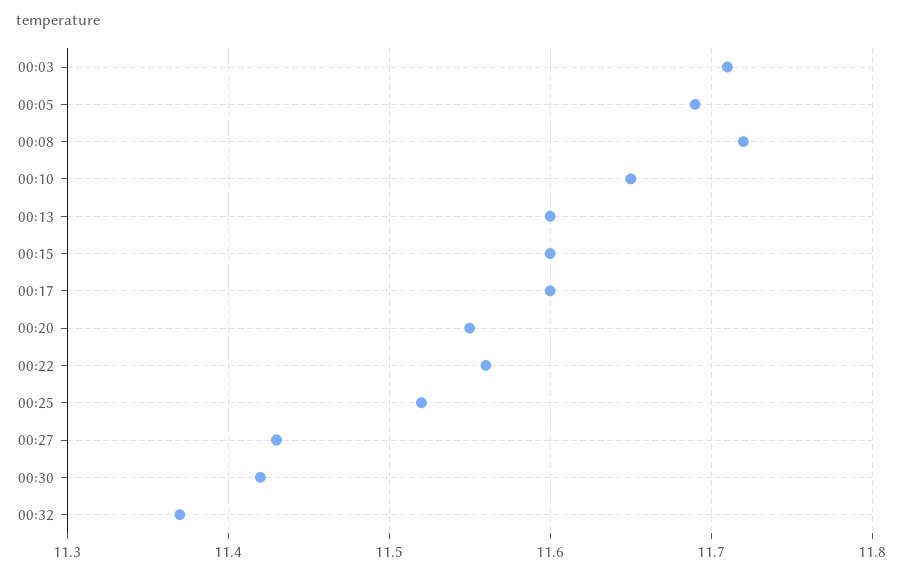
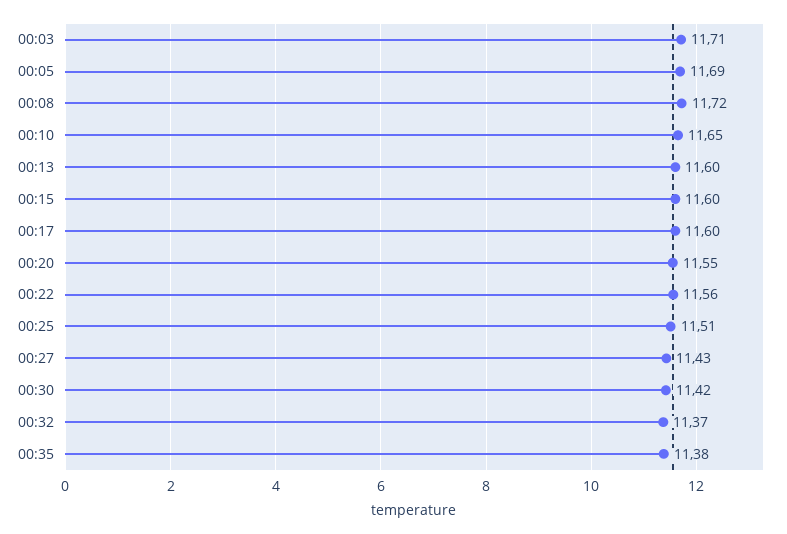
00:25: 11.52 -> 11.51
00:35: none -> 11.38

